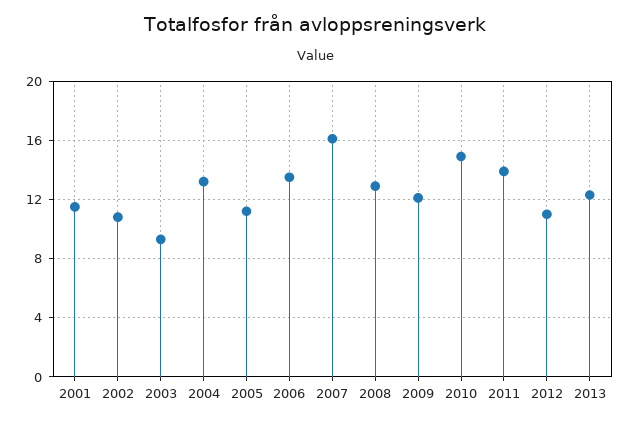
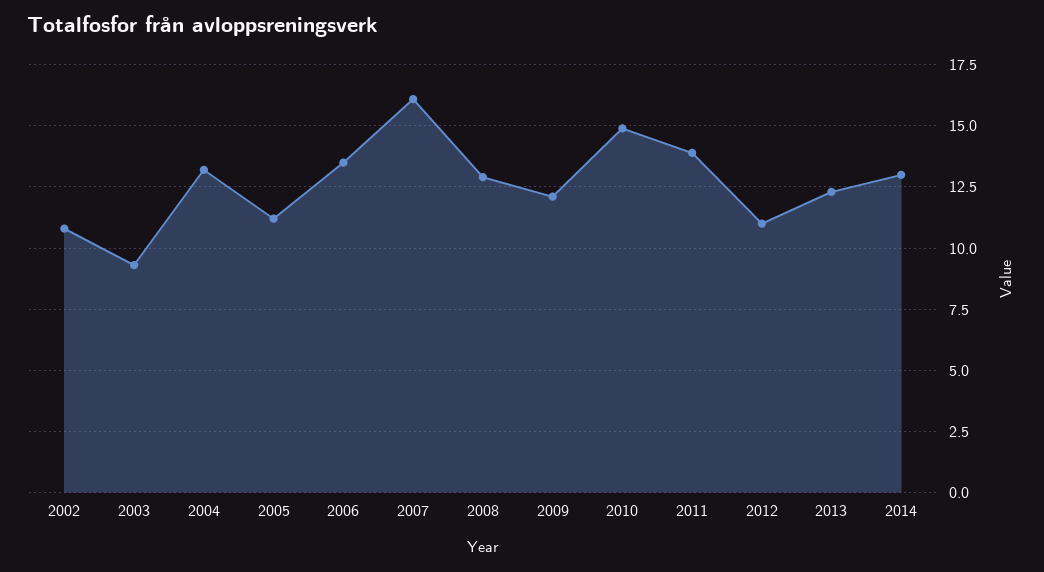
2001: 11.5 -> none
2014: none -> 13

